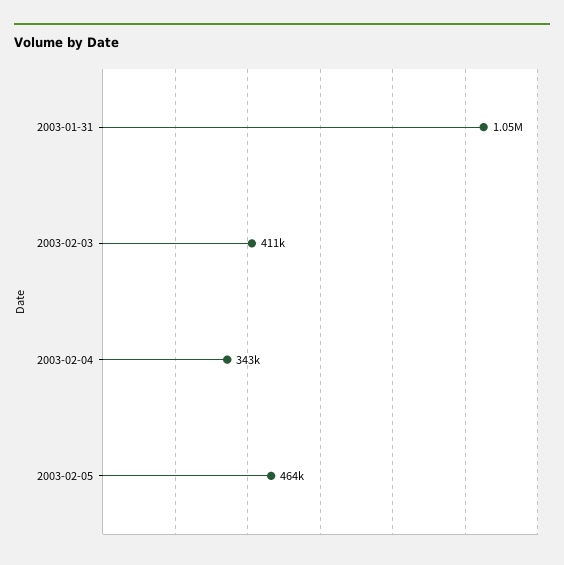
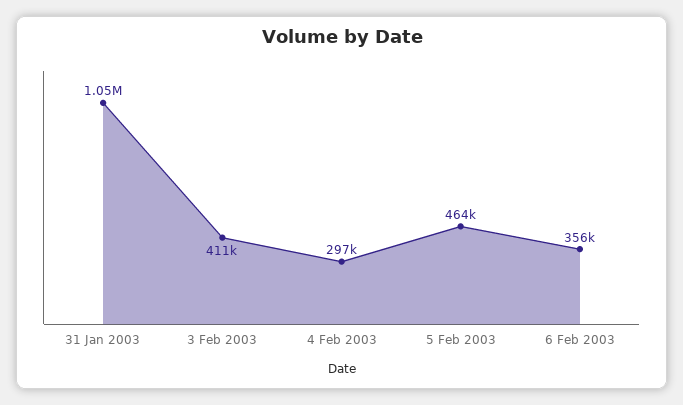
2003-02-04: 343000 -> 297000
6 Feb 2003: none -> 356000

